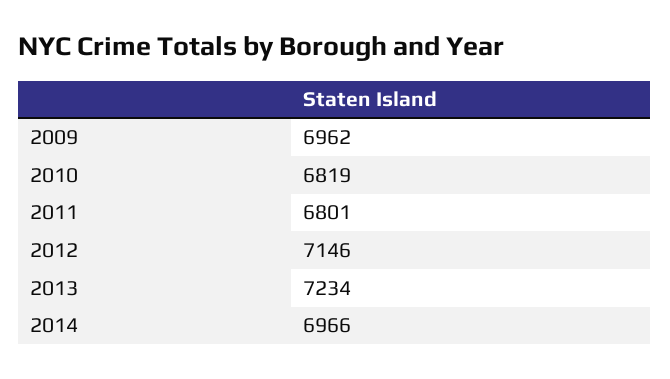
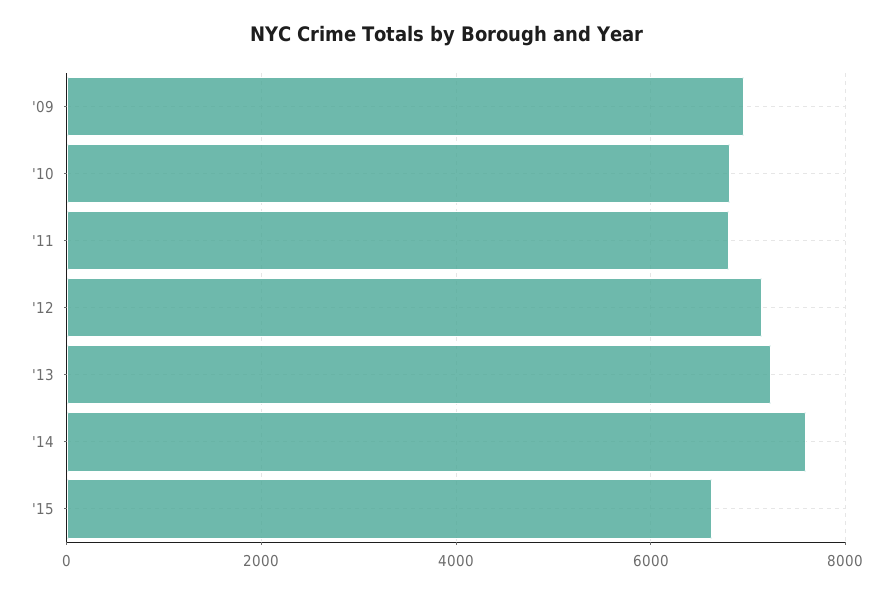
2014: 6966 -> 7600
'15: none -> 6600

